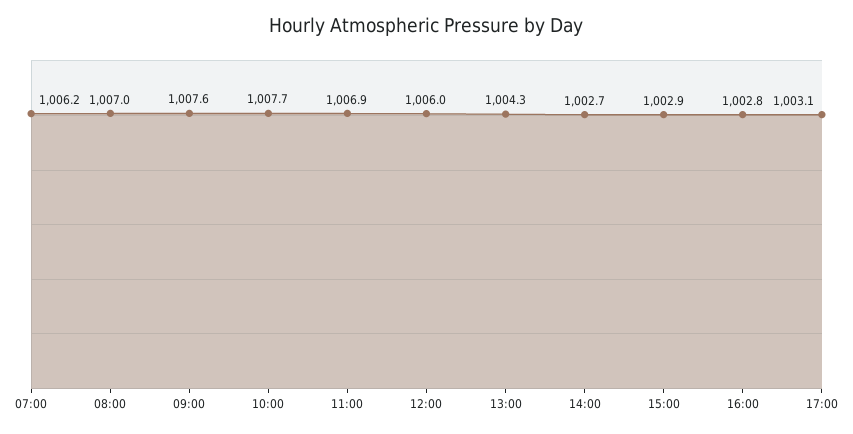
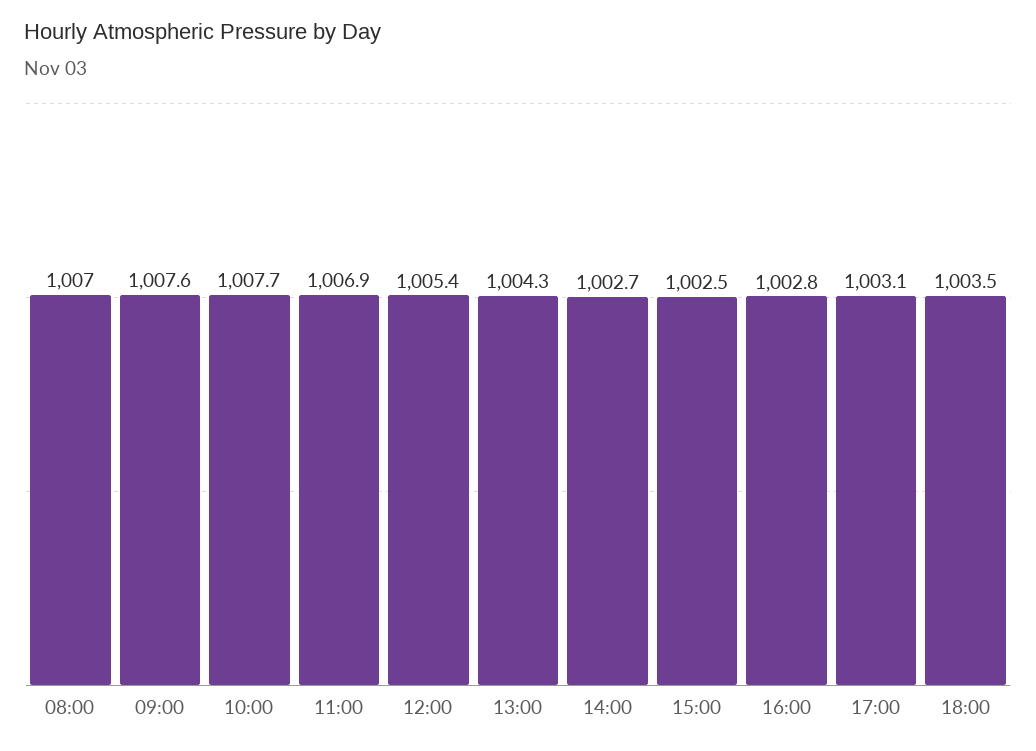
07:00: 1006.2 -> none
12:00: 1006 -> 1005.4
15:00: 1002.9 -> 1002.5
18:00: none -> 1003.5

